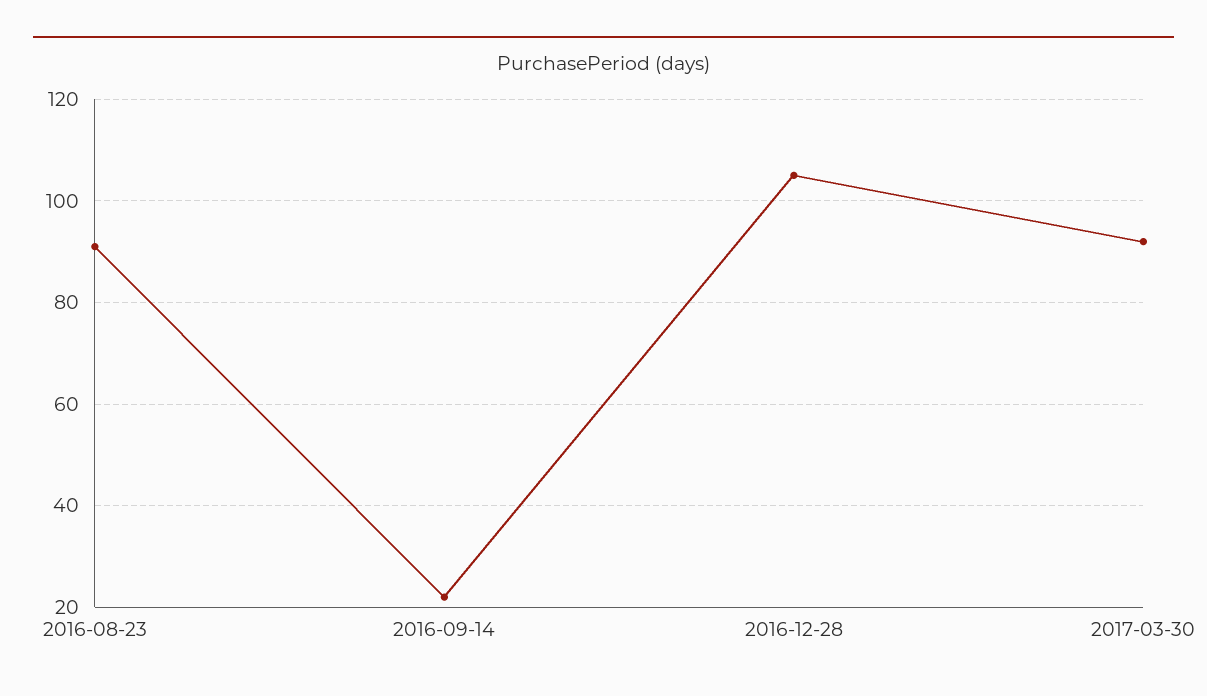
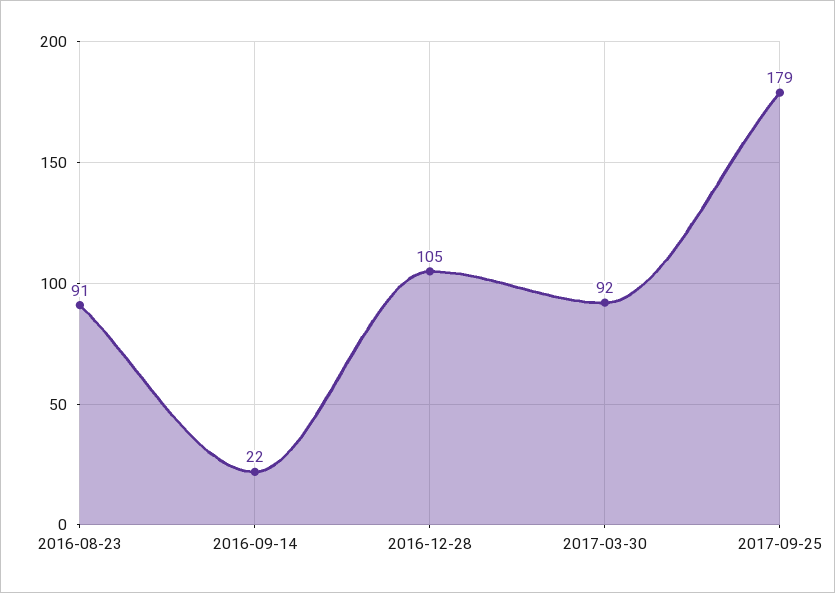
2017-09-25: none -> 179

